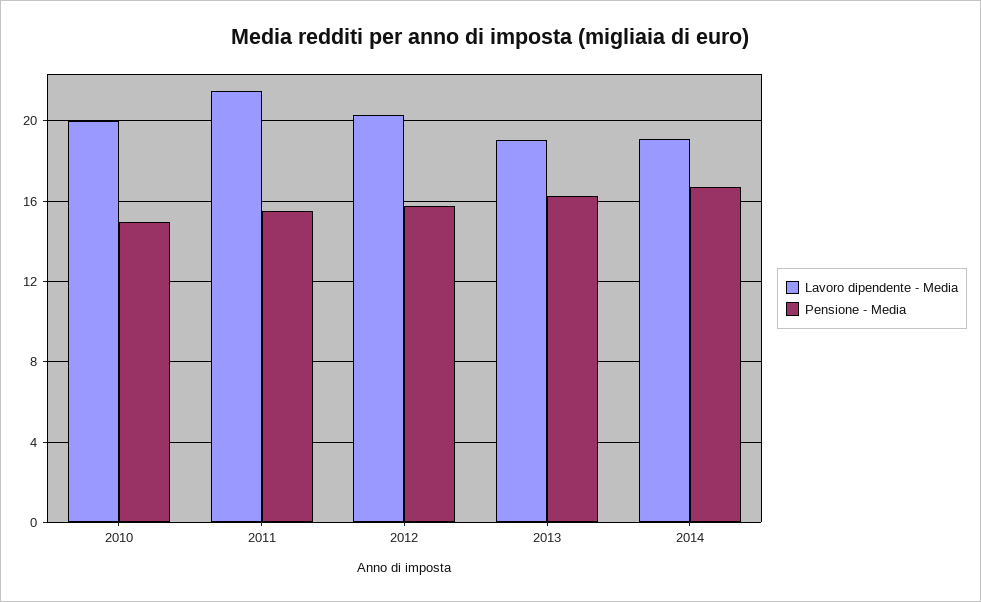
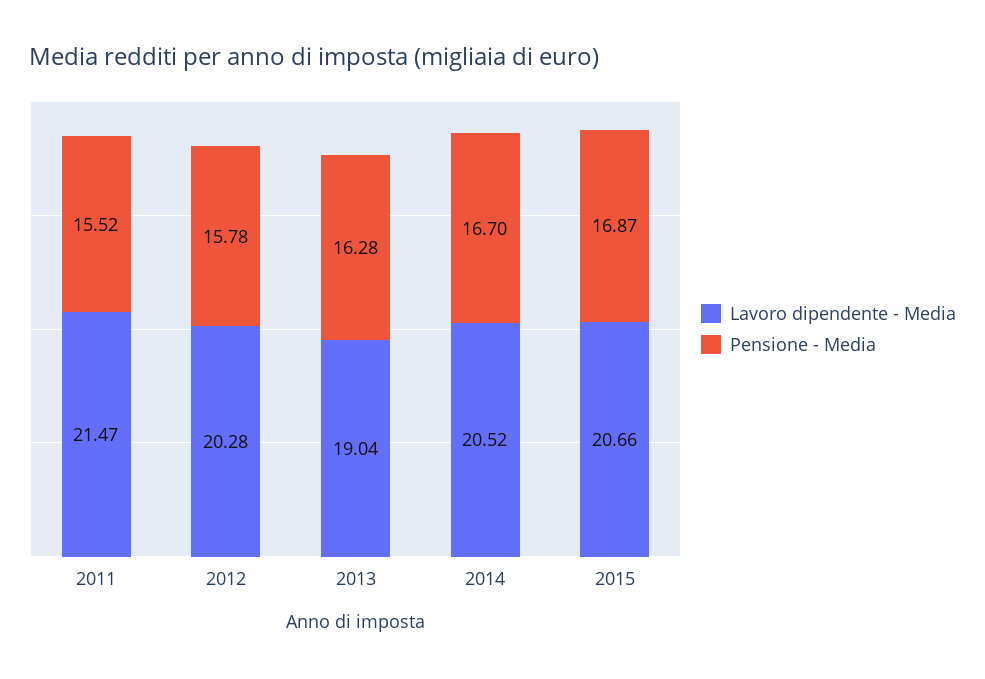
Lavoro dipendente - Media, 2010: 20 -> none
Pensione - Media, 2010: 15 -> none
Lavoro dipendente - Media, 2014: 19 -> 20.52
Lavoro dipendente - Media, 2015: none -> 20.66
Pensione - Media, 2015: none -> 16.87

